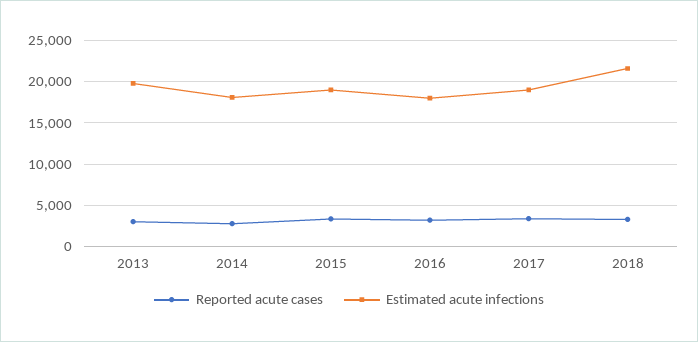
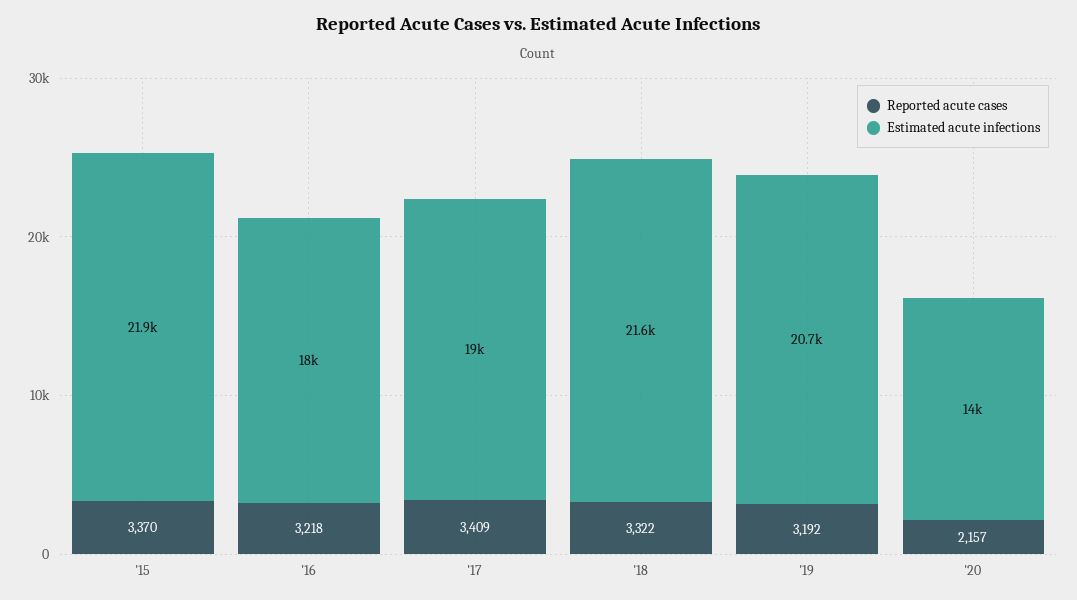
Reported acute cases, 2013: 3000 -> none
Estimated acute infections, 2013: 20000 -> none
Reported acute cases, 2014: 3000 -> none
Estimated acute infections, 2014: 18000 -> none
Estimated acute infections, 2015: 19000 -> 21900
Reported acute cases, '19: none -> 3192
Estimated acute infections, '19: none -> 20700
Reported acute cases, '20: none -> 2157
Estimated acute infections, '20: none -> 14000

